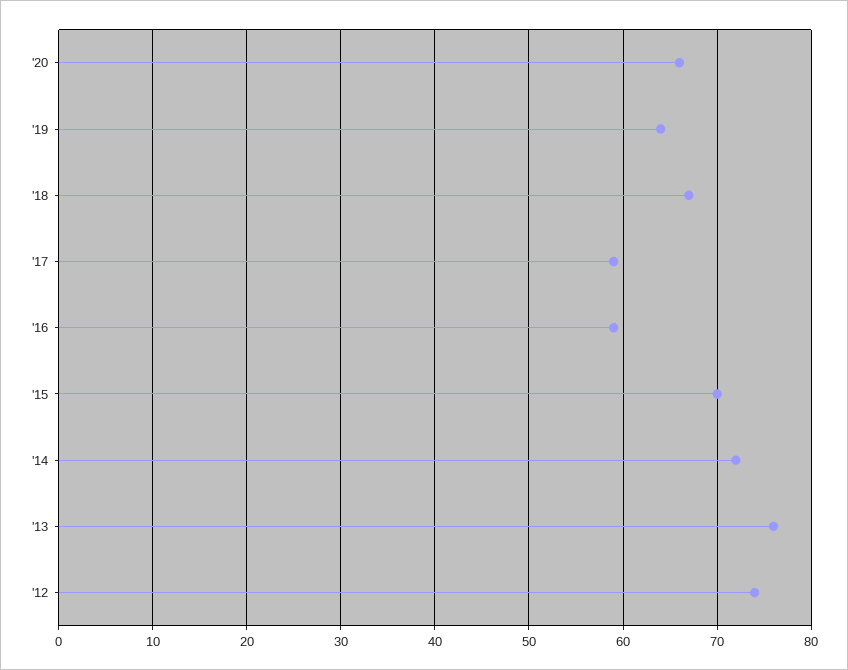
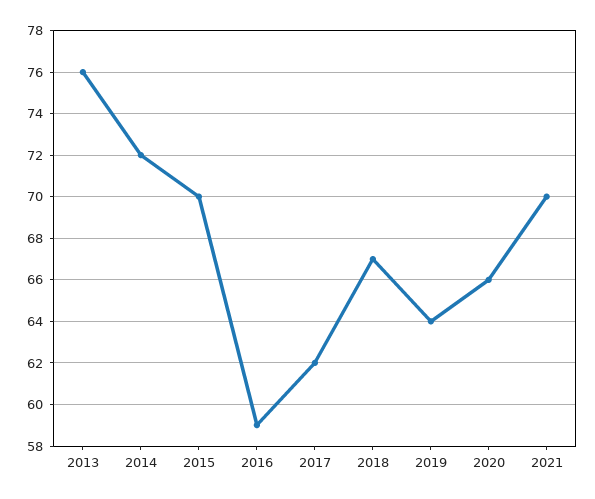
'17: 59 -> 62
'12: 74 -> none
2021: none -> 70

